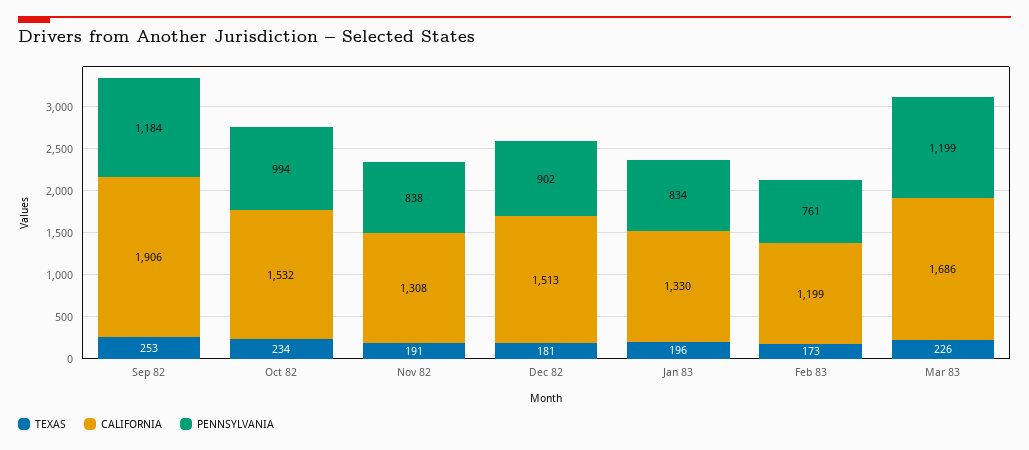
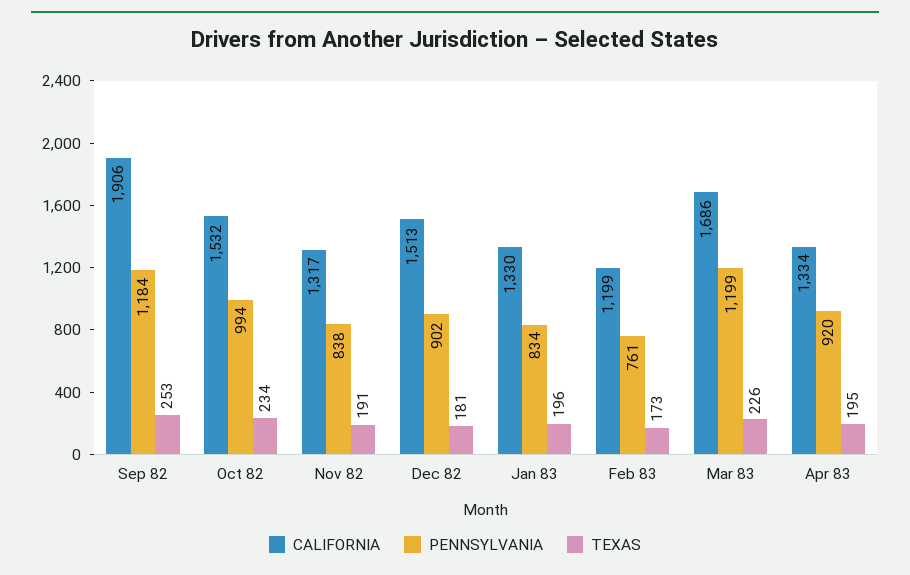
CALIFORNIA, Nov 82: 1308 -> 1317
CALIFORNIA, Apr 83: none -> 1334
PENNSYLVANIA, Apr 83: none -> 920
TEXAS, Apr 83: none -> 195

